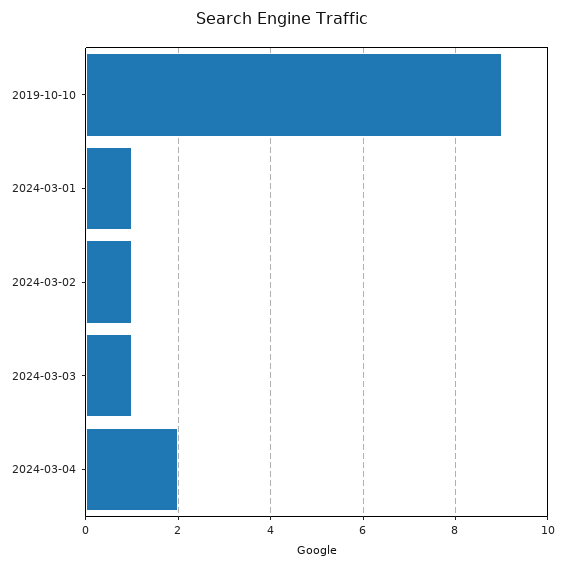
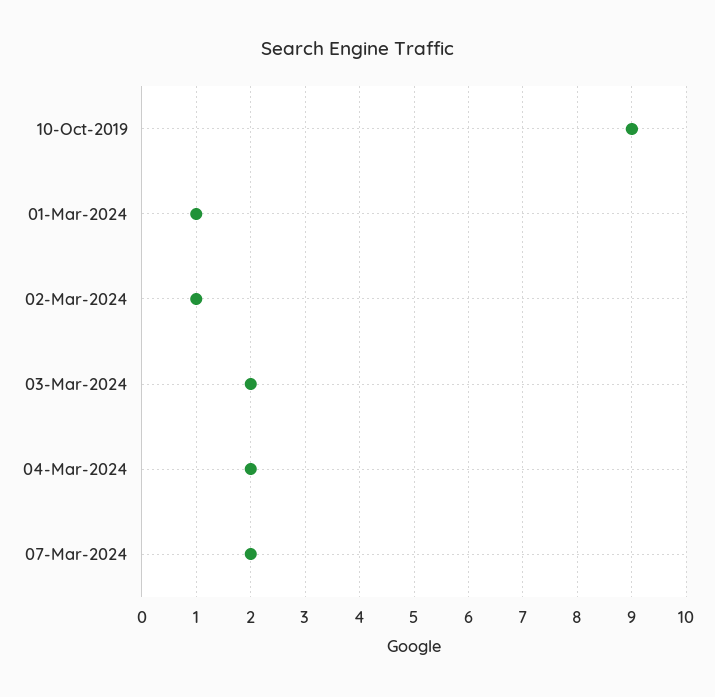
2024-03-03: 1 -> 2
07-Mar-2024: none -> 2

